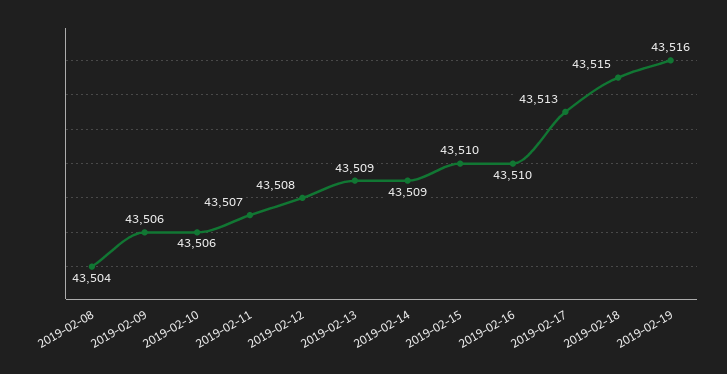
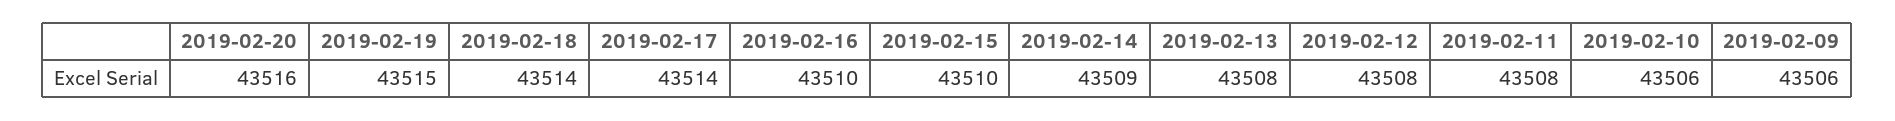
2019-02-08: 43504 -> none
2019-02-11: 43507 -> 43508
2019-02-13: 43509 -> 43508
2019-02-17: 43513 -> 43514
2019-02-18: 43515 -> 43514
2019-02-19: 43516 -> 43515
2019-02-20: none -> 43516

